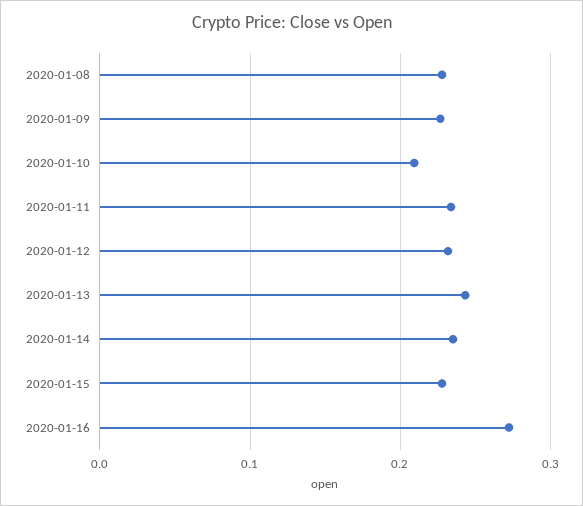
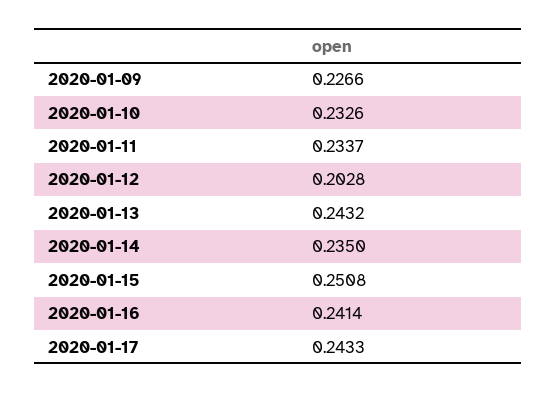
2020-01-08: 0.23 -> none
2020-01-10: 0.21 -> 0.2326
2020-01-12: 0.23 -> 0.2028
2020-01-15: 0.23 -> 0.2508
2020-01-16: 0.27 -> 0.2414
2020-01-17: none -> 0.2433

